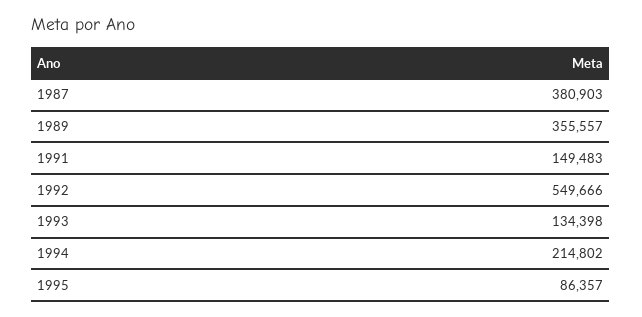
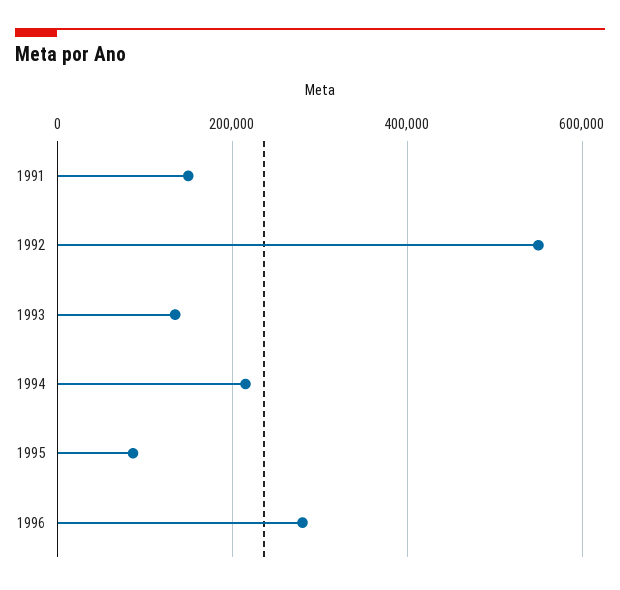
1987: 380903 -> none
1989: 355557 -> none
1996: none -> 280000

